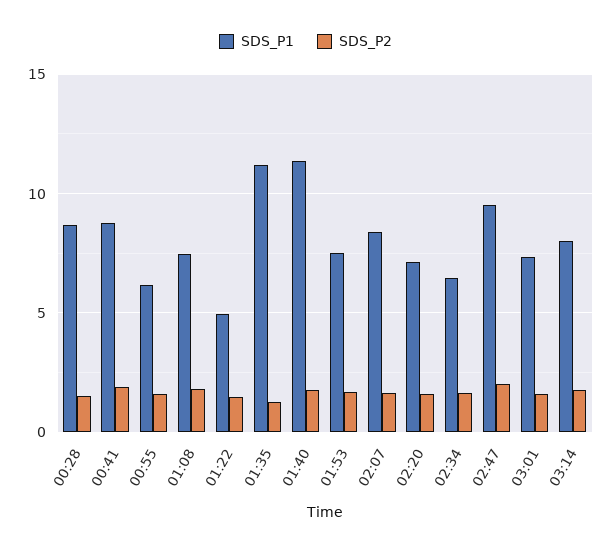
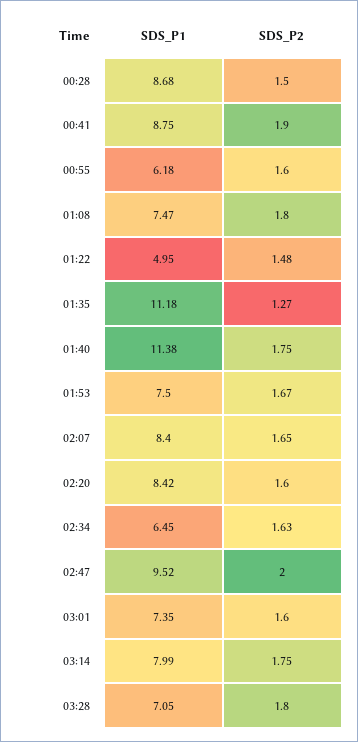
SDS_P1, 02:20: 7 -> 8.42
SDS_P1, 03:28: none -> 7.05
SDS_P2, 03:28: none -> 1.8

